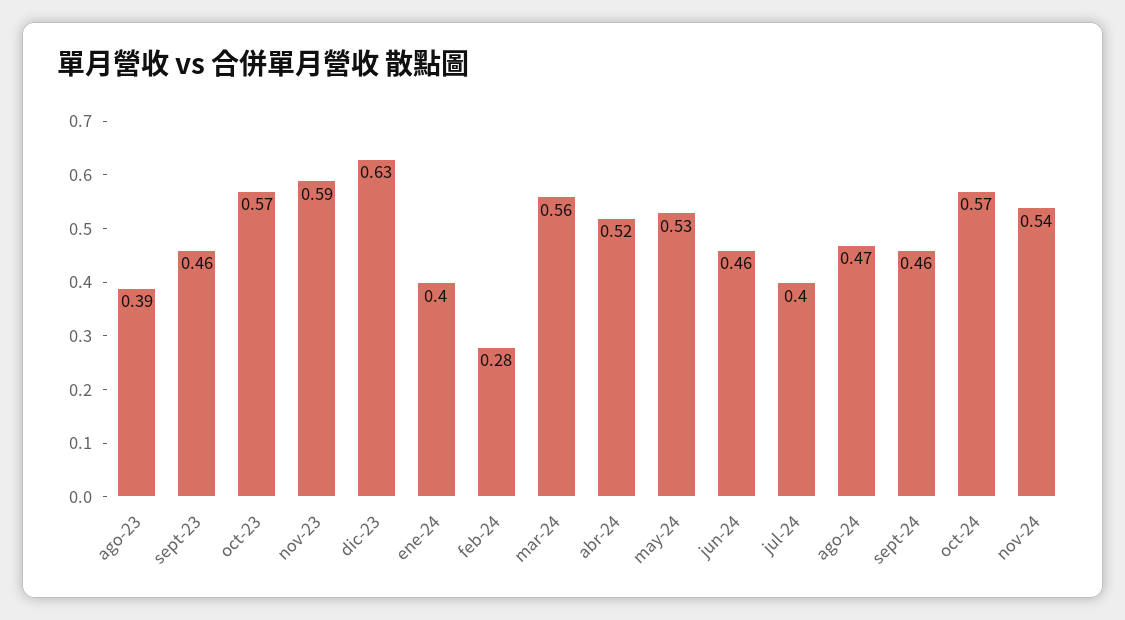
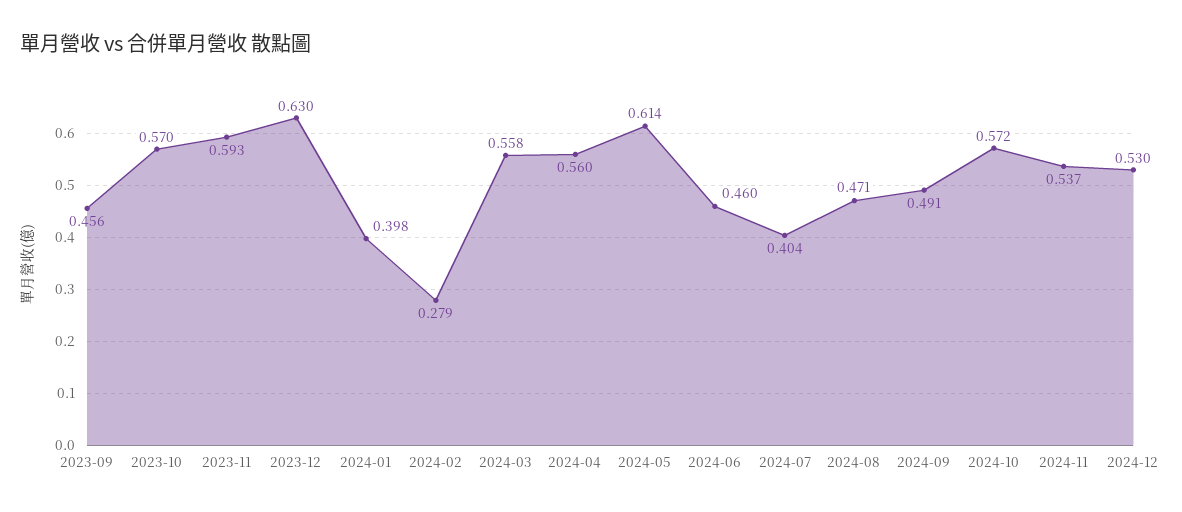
ago-23: 0.39 -> none
abr-24: 0.52 -> 0.56
may-24: 0.53 -> 0.614
sept-24: 0.46 -> 0.491
2024-12: none -> 0.53

